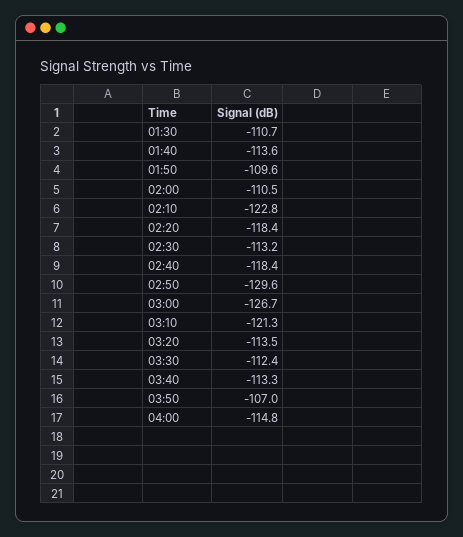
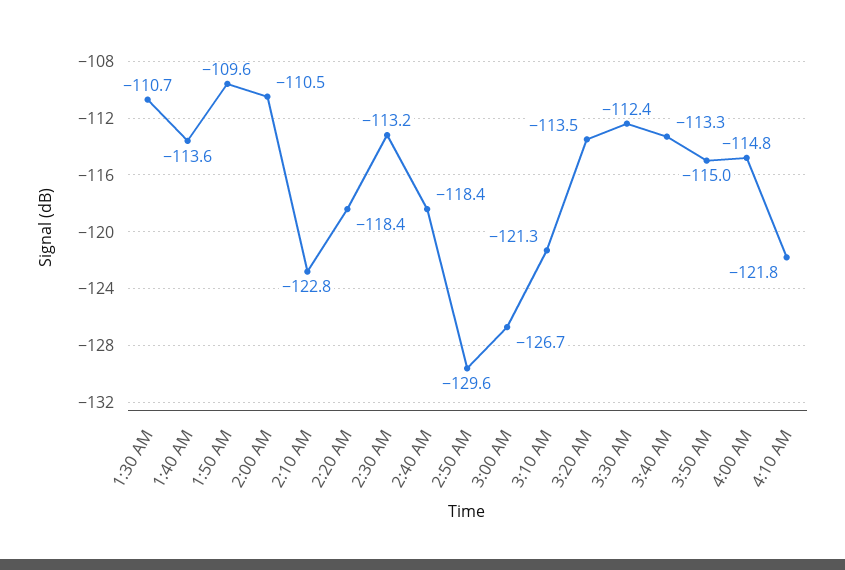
03:50: -107 -> -115
4:10 AM: none -> -121.8

